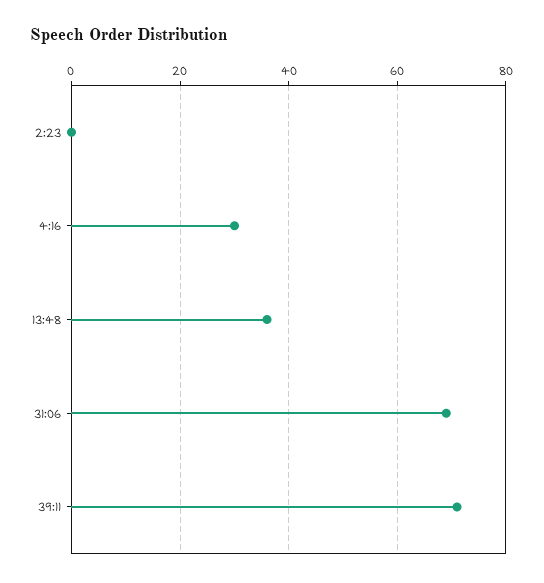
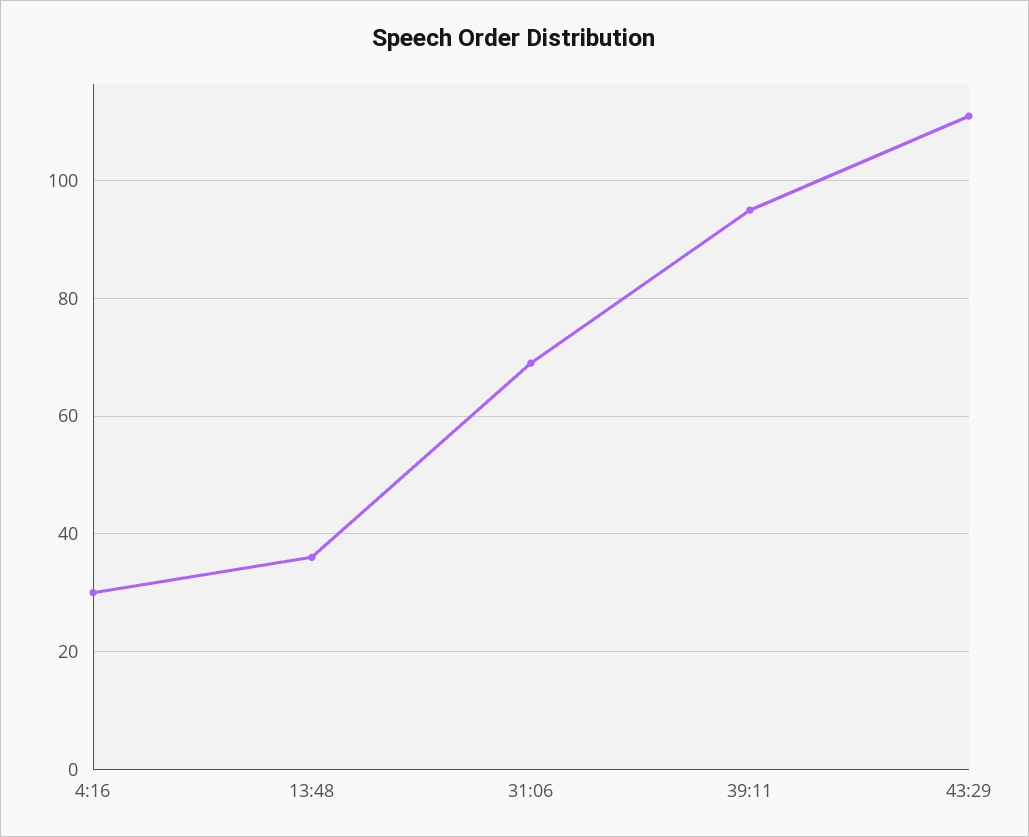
2:23: 0 -> none
39:11: 70 -> 95
43:29: none -> 110

